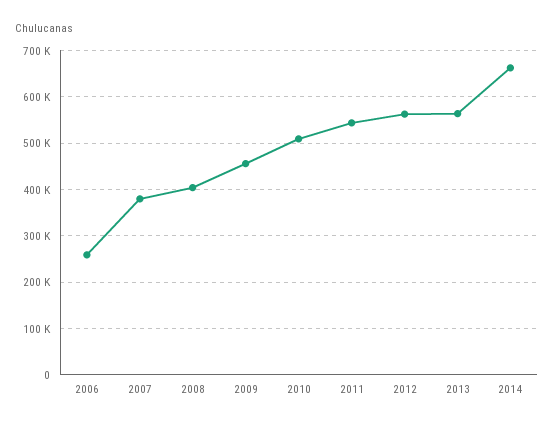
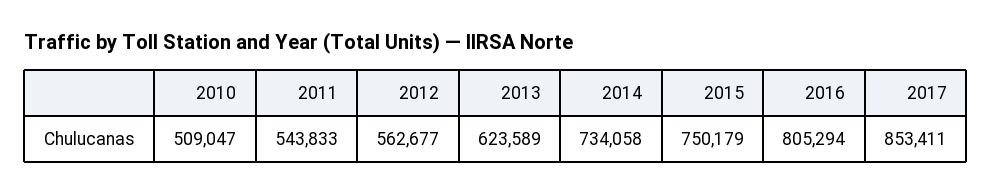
2006: 260000 -> none
2007: 380000 -> none
2008: 400000 -> none
2009: 460000 -> none
2013: 560000 -> 623589
2014: 660000 -> 734058
2015: none -> 750179
2016: none -> 805294
2017: none -> 853411

